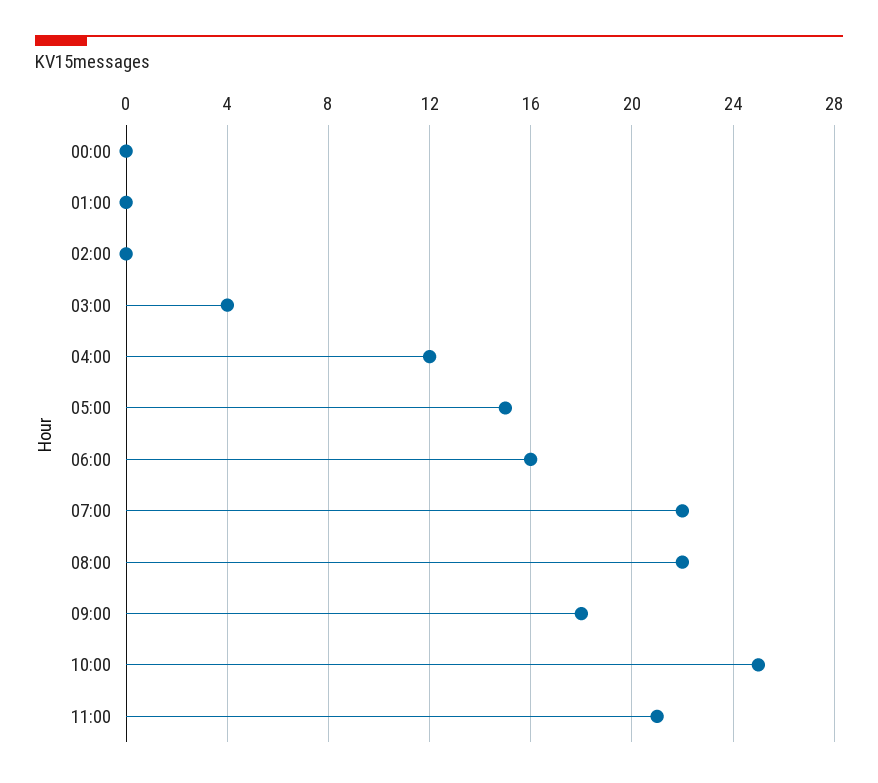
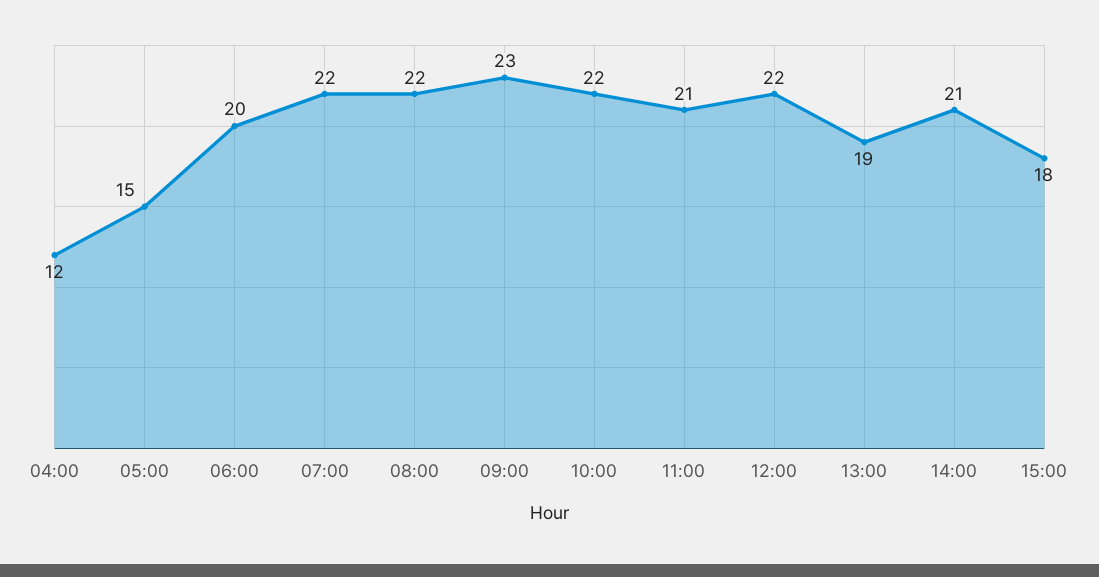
00:00: 0 -> none
01:00: 0 -> none
02:00: 0 -> none
03:00: 4 -> none
06:00: 16 -> 20
09:00: 18 -> 23
10:00: 25 -> 22
12:00: none -> 22
13:00: none -> 19
14:00: none -> 21
15:00: none -> 18

